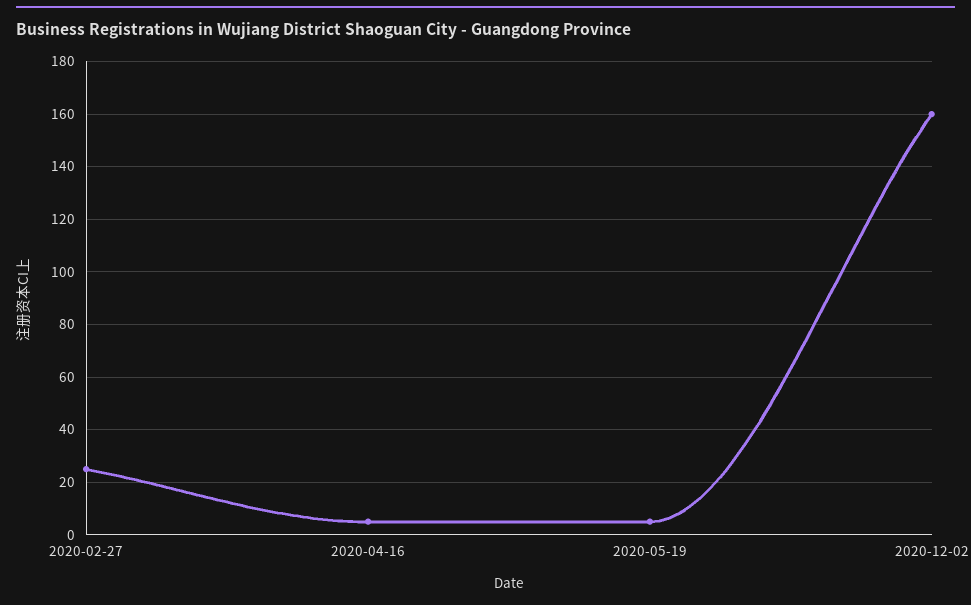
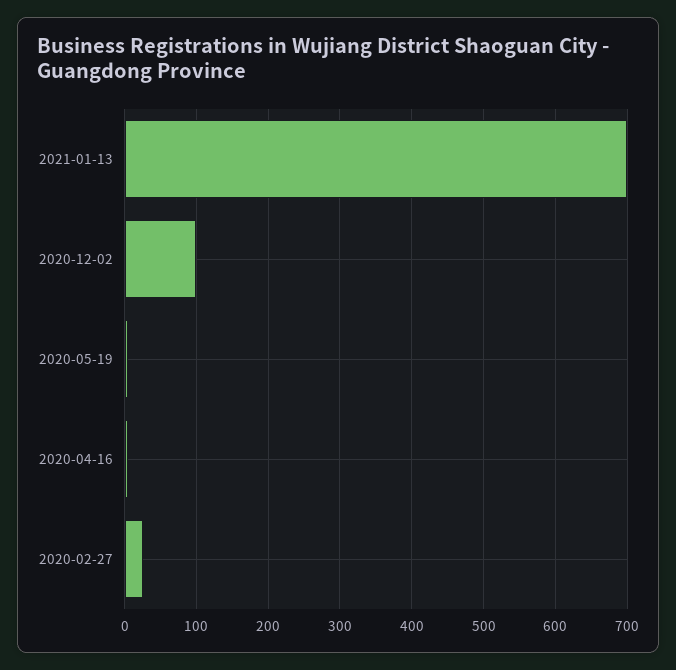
2020-12-02: 160 -> 100
2021-01-13: none -> 700

